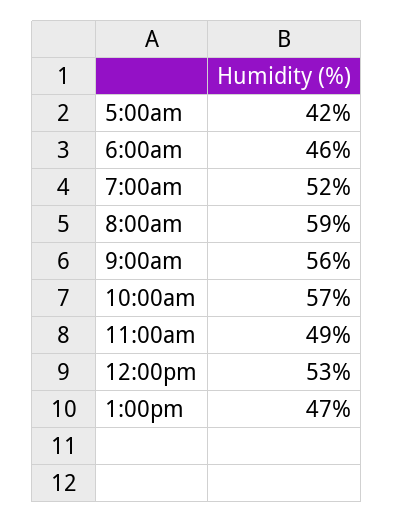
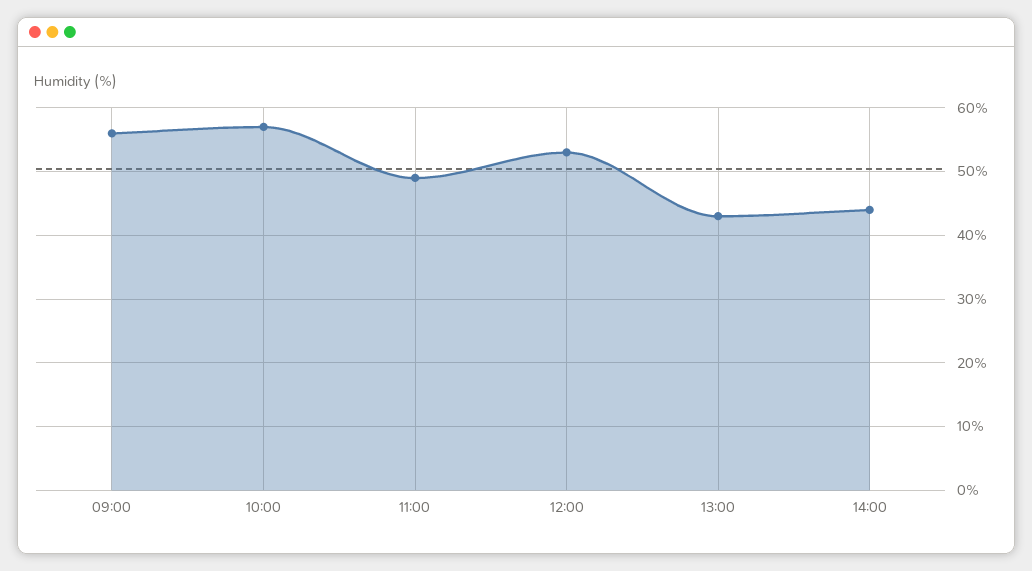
5:00am: 42 -> none
6:00am: 46 -> none
7:00am: 52 -> none
8:00am: 59 -> none
1:00pm: 47 -> 43
14:00: none -> 44

